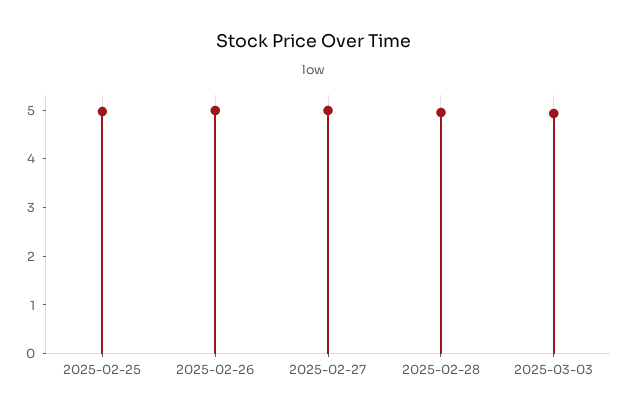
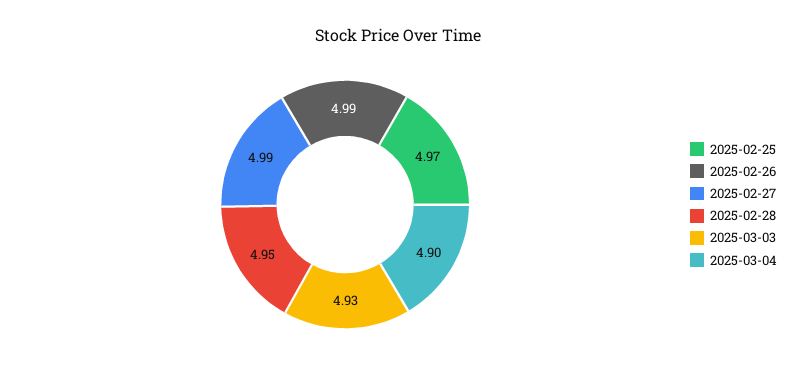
2025-03-04: none -> 4.9

